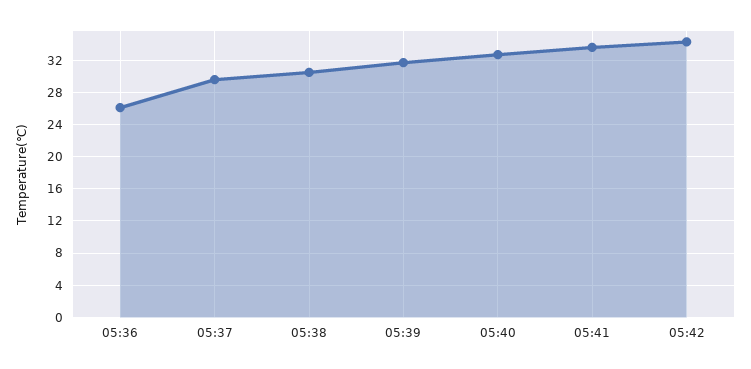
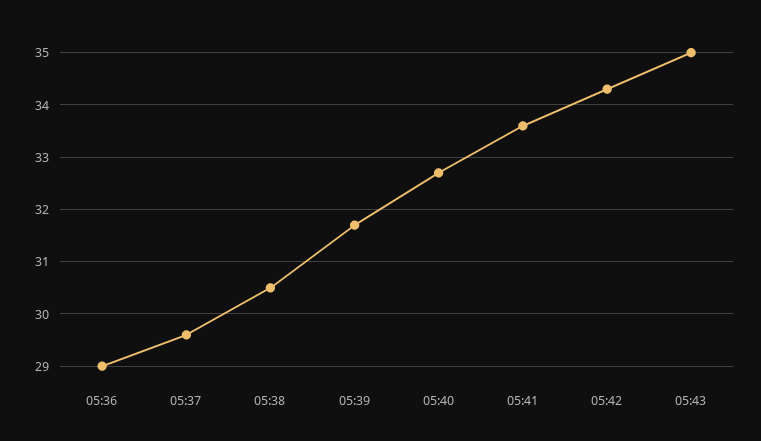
05:36: 26 -> 29
05:43: none -> 35

